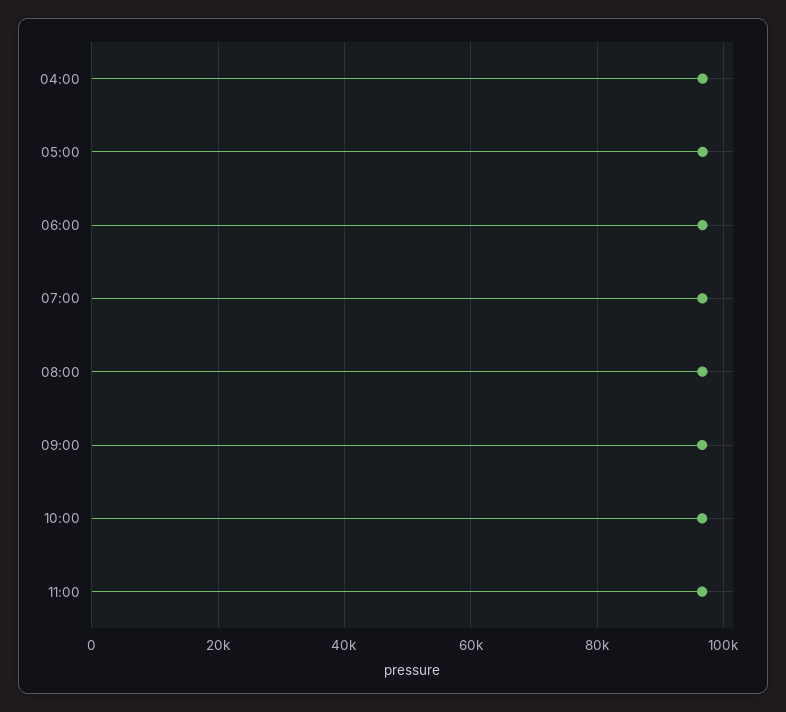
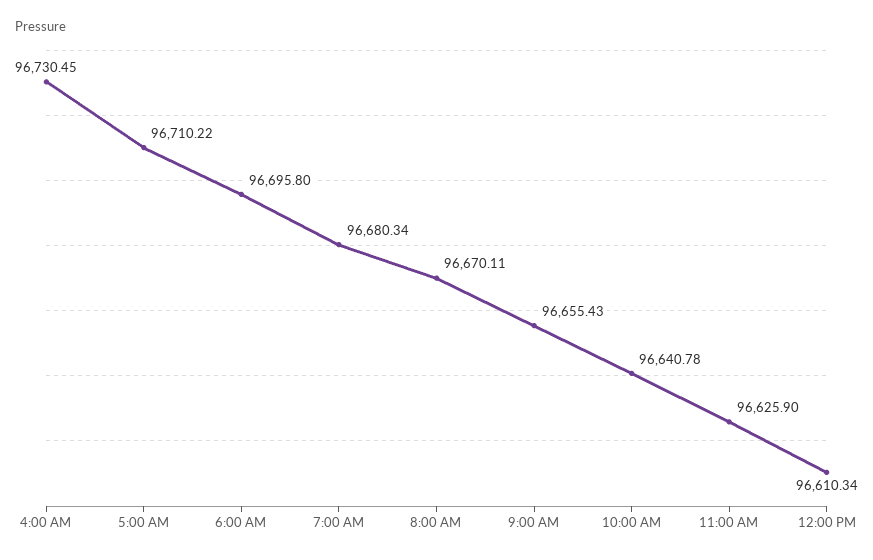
12:00 PM: none -> 96610.34

